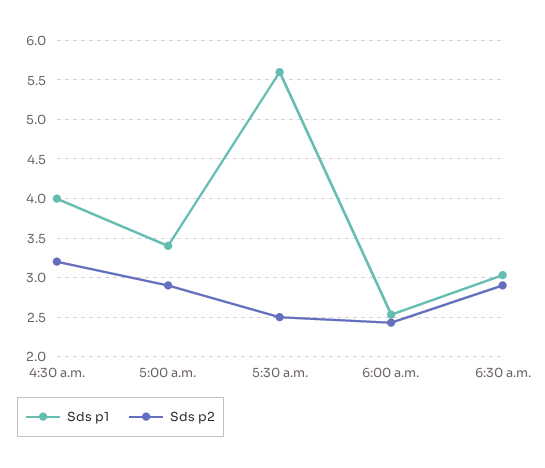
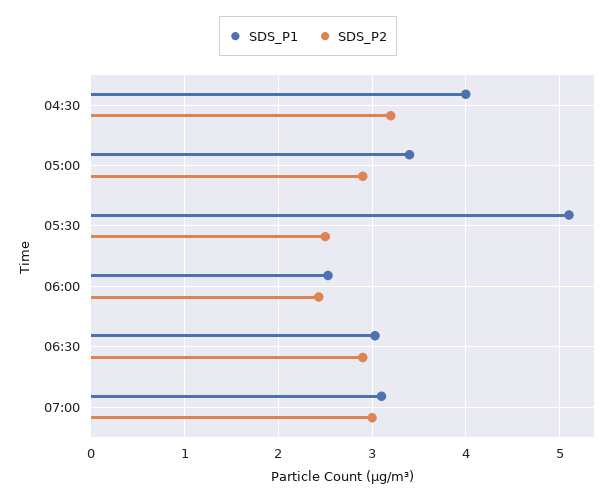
Sds p1, 5:30 a.m.: 5.6 -> 5.1
Sds p1, 07:00: none -> 3.1
Sds p2, 07:00: none -> 3

